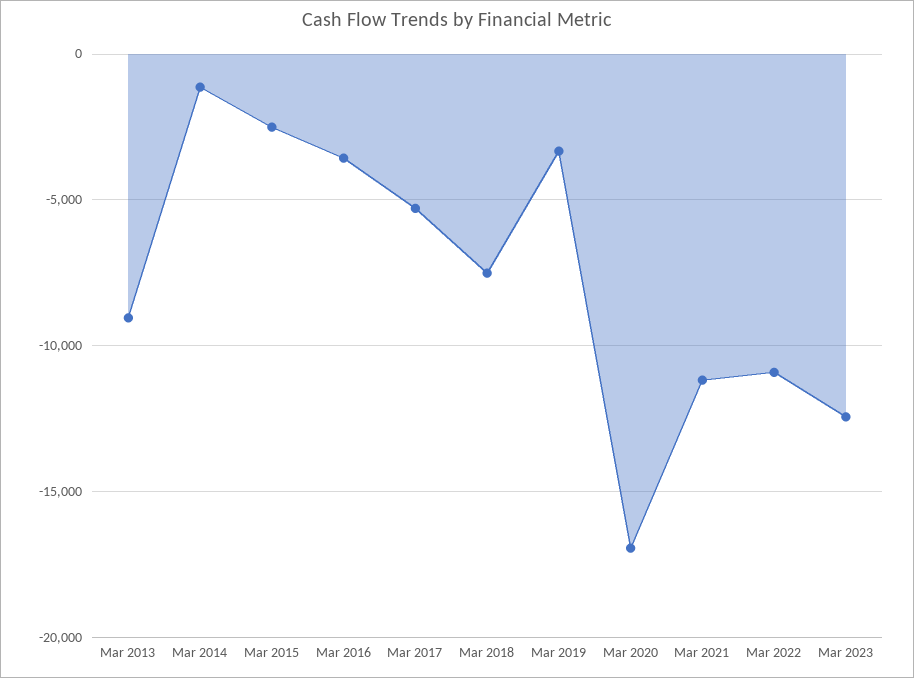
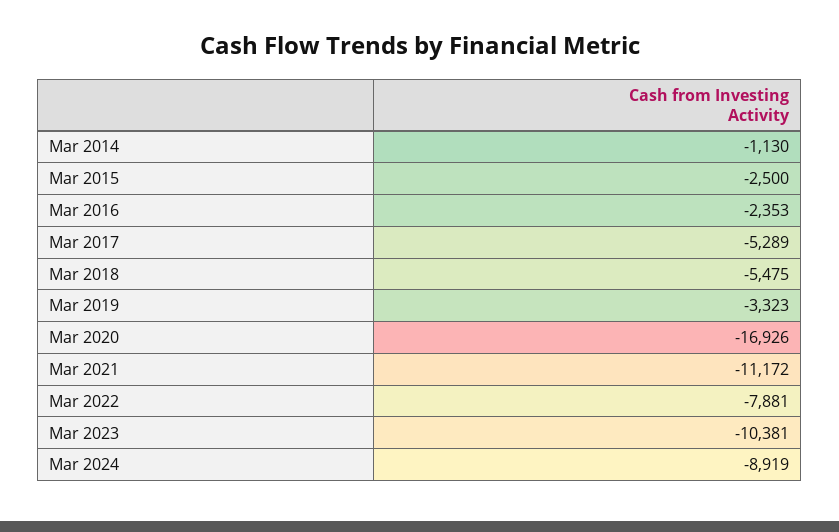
Mar 2013: -9000 -> none
Mar 2016: -3500 -> -2353
Mar 2018: -7500 -> -5475
Mar 2022: -11000 -> -7881
Mar 2023: -12500 -> -10381
Mar 2024: none -> -8919

